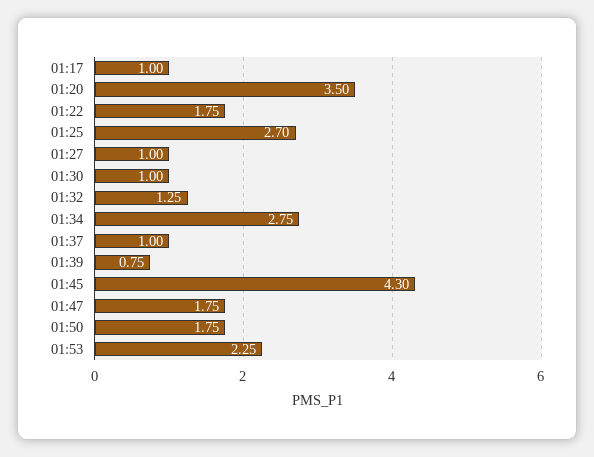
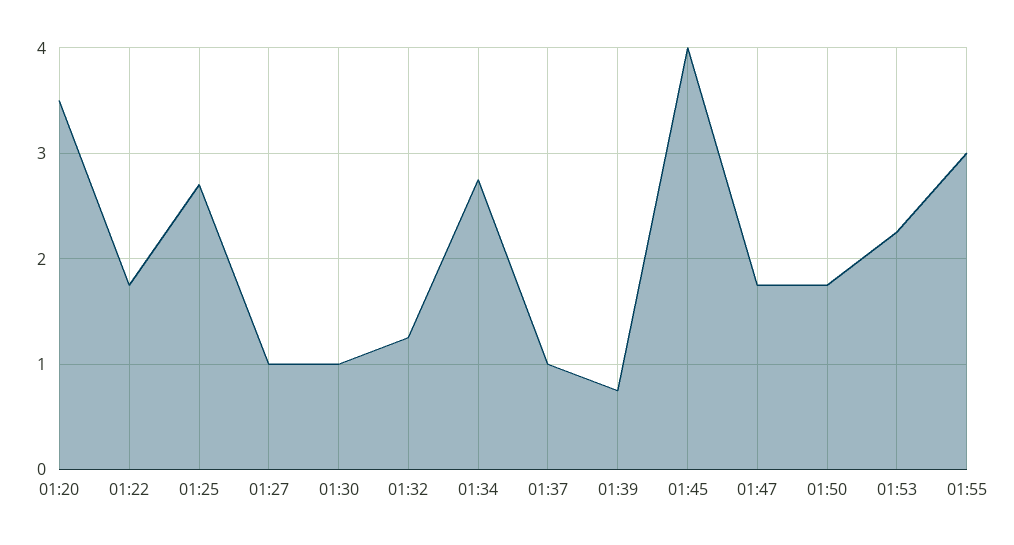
01:17: 1 -> none
01:45: 4.3 -> 4
01:55: none -> 3

